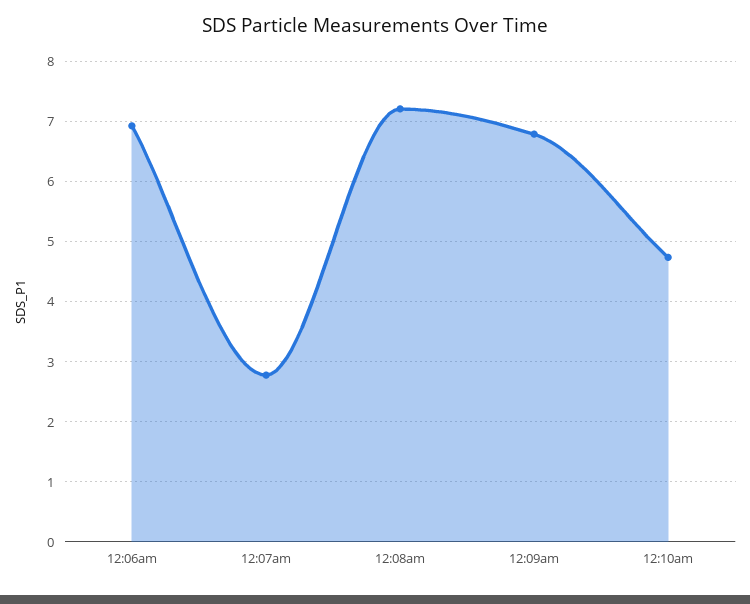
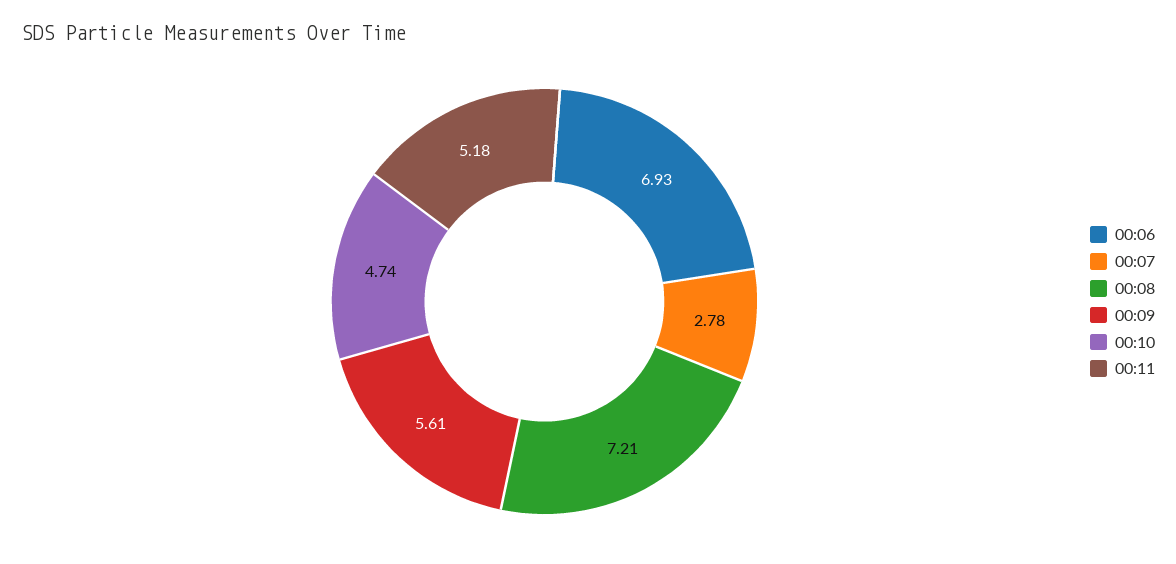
12:09am: 6.8 -> 5.61
00:11: none -> 5.18

